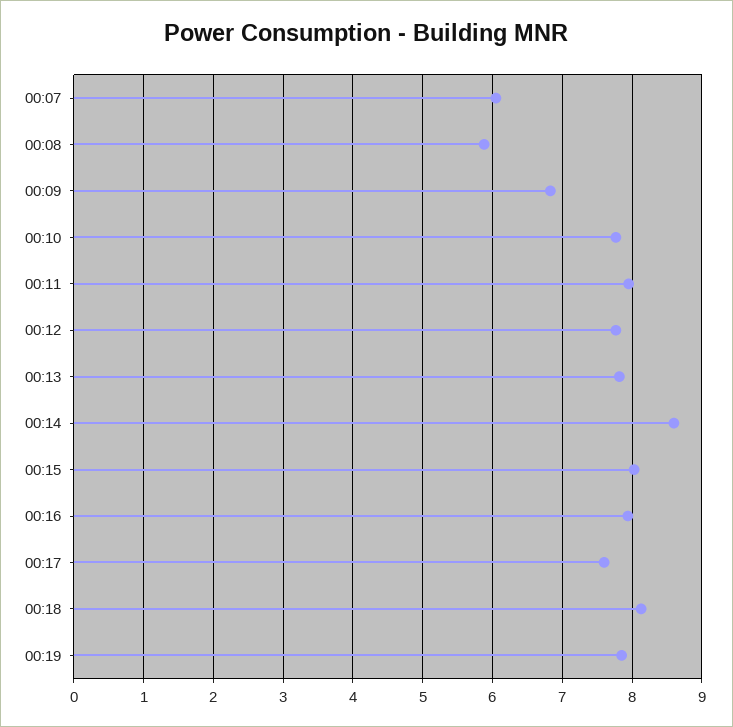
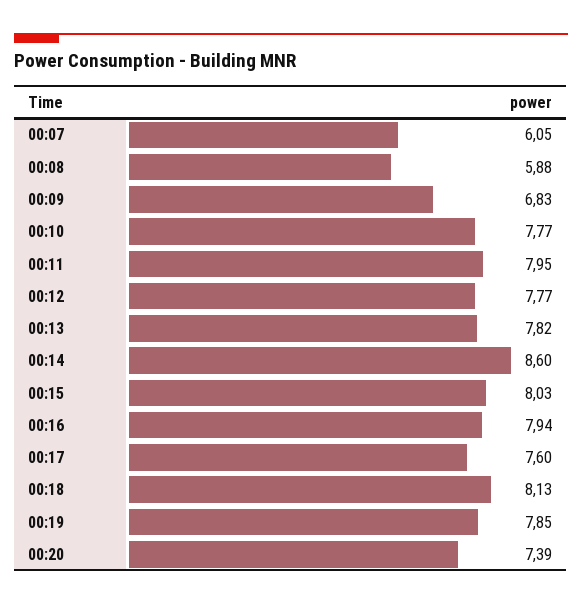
00:20: none -> 7.39

